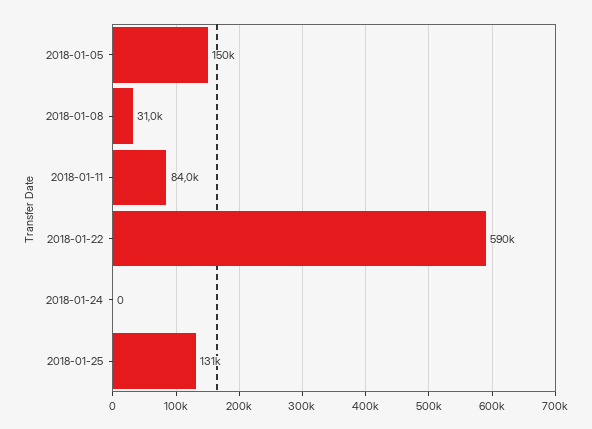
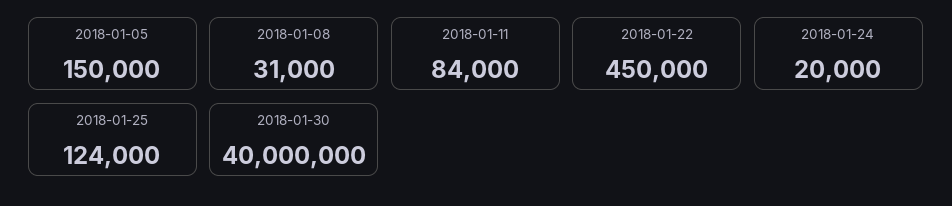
2018-01-22: 590000 -> 450000
2018-01-24: 0 -> 20000
2018-01-25: 131000 -> 124000
2018-01-30: none -> 40000000

